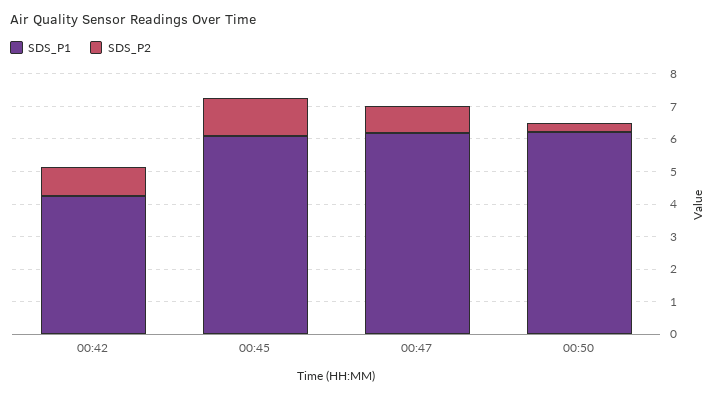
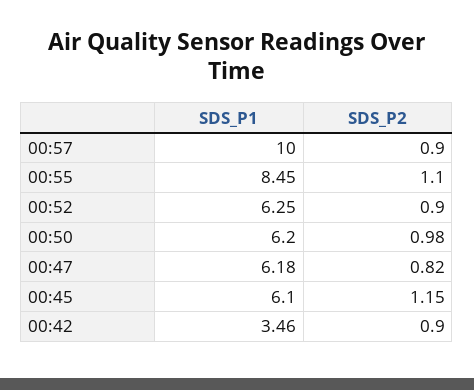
SDS_P1, 00:42: 4.25 -> 3.46
SDS_P2, 00:50: 0.25 -> 0.98
SDS_P1, 00:57: none -> 10
SDS_P2, 00:57: none -> 0.9
SDS_P1, 00:55: none -> 8.45
SDS_P2, 00:55: none -> 1.1
SDS_P1, 00:52: none -> 6.25
SDS_P2, 00:52: none -> 0.9

